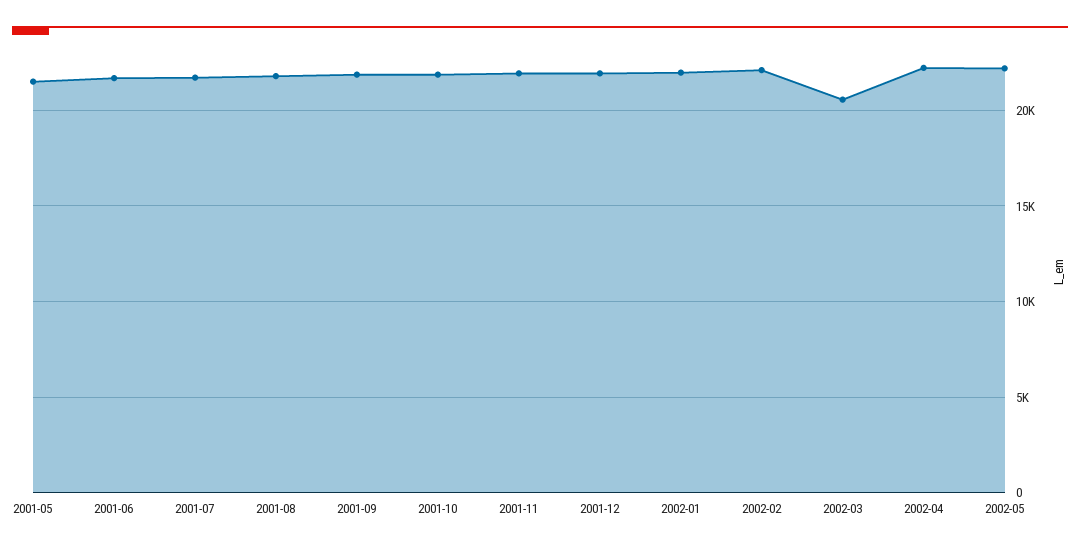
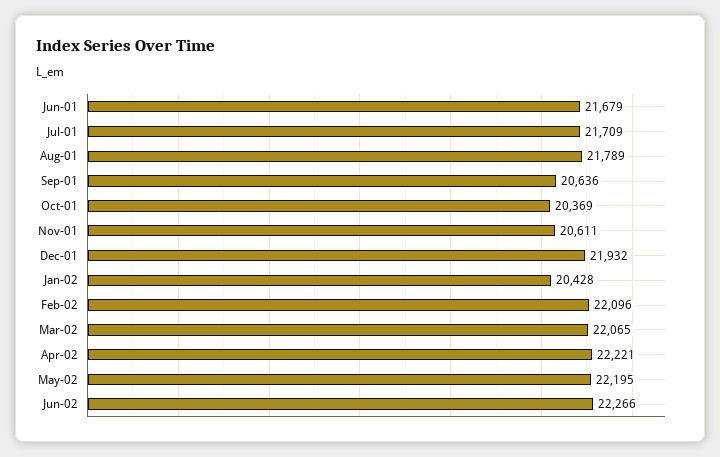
2001-05: 21500 -> none
2001-09: 22000 -> 20636
2001-10: 22000 -> 20369
2001-11: 22000 -> 20611
2002-01: 22000 -> 20428
2002-03: 20500 -> 22065
Jun-02: none -> 22266

